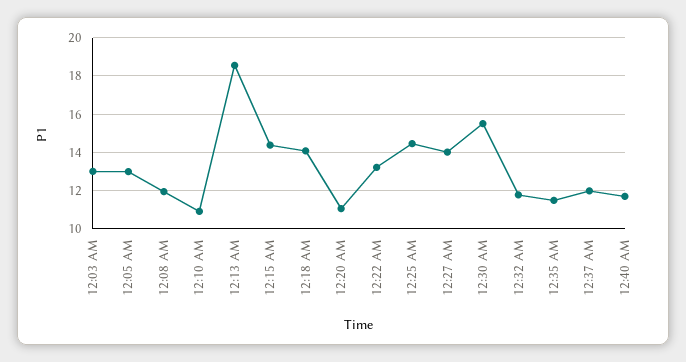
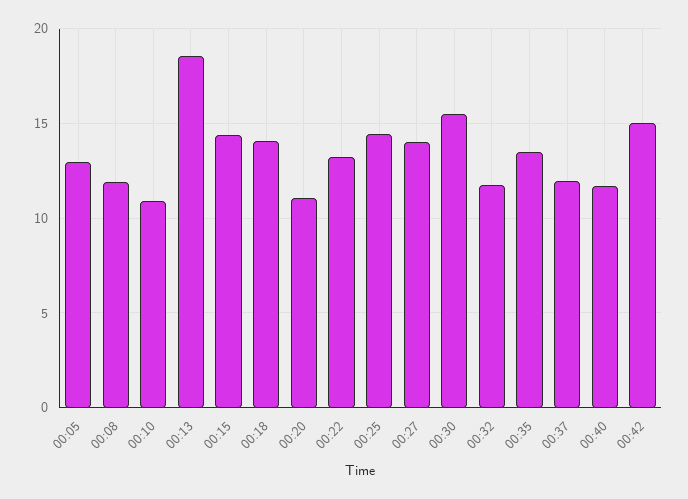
12:03 AM: 13 -> none
12:35 AM: 11.5 -> 13.5
00:42: none -> 15

